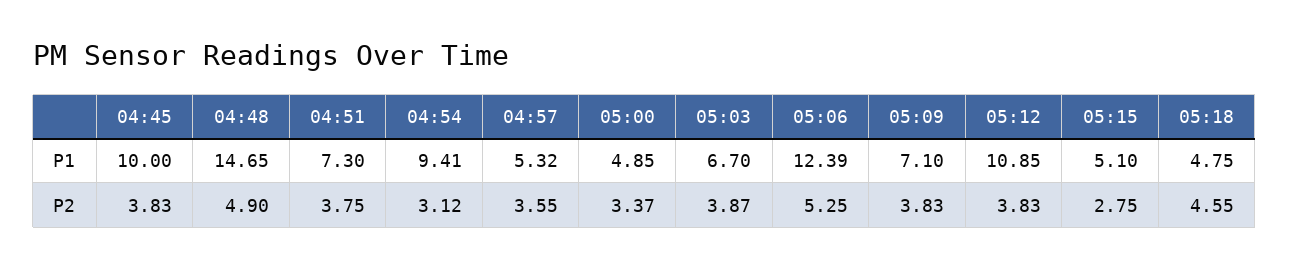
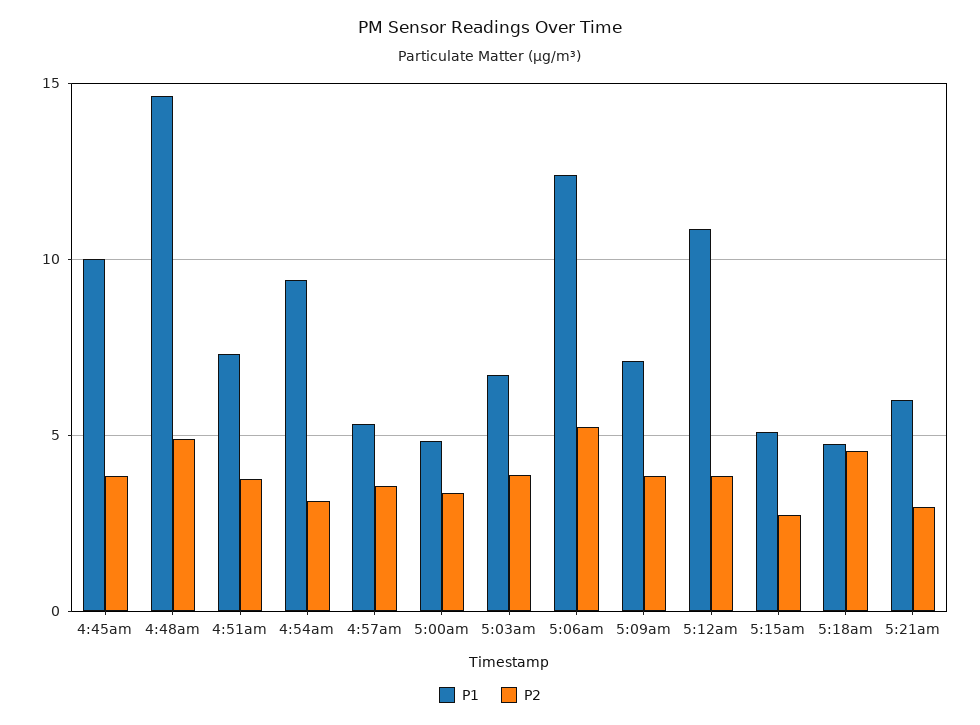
P1, 5:21am: none -> 6
P2, 5:21am: none -> 3

